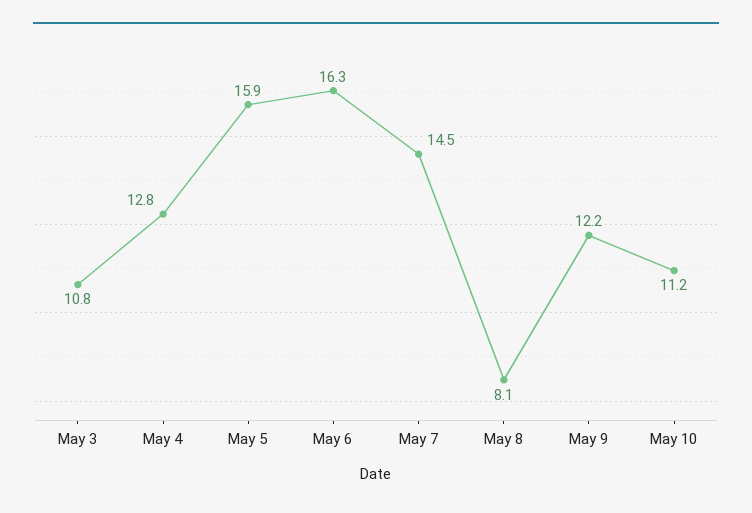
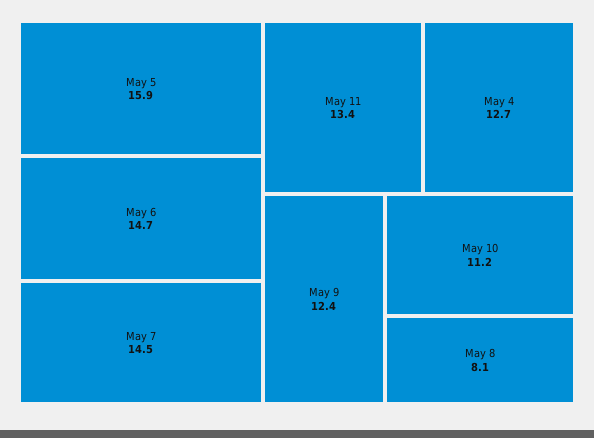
May 3: 10.8 -> none
May 4: 12.8 -> 12.7
May 6: 16.3 -> 14.7
May 9: 12.2 -> 12.4
May 11: none -> 13.4

